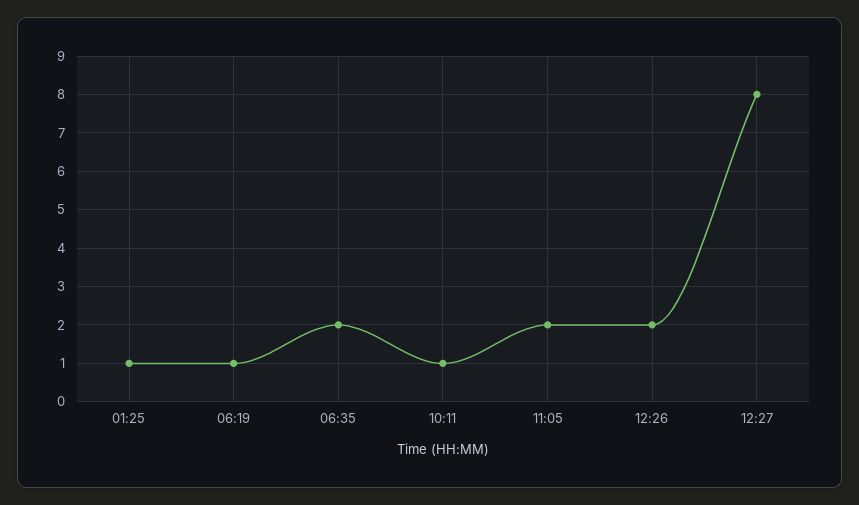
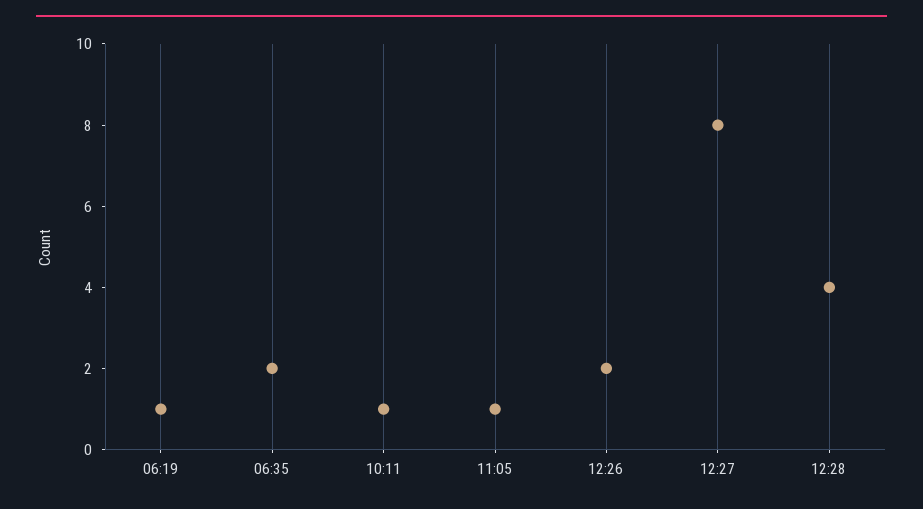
01:25: 1 -> none
11:05: 2 -> 1
12:28: none -> 4

